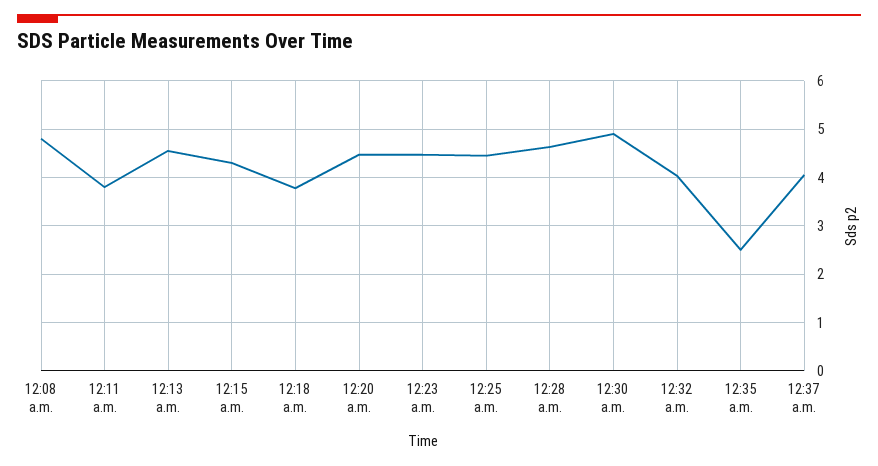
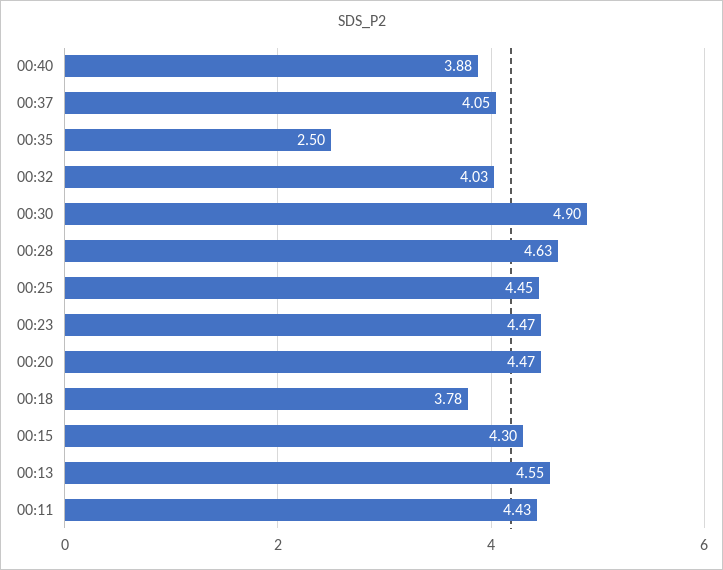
12:08 a.m.: 4.8 -> none
12:11 a.m.: 3.8 -> 4.43
00:40: none -> 3.88

